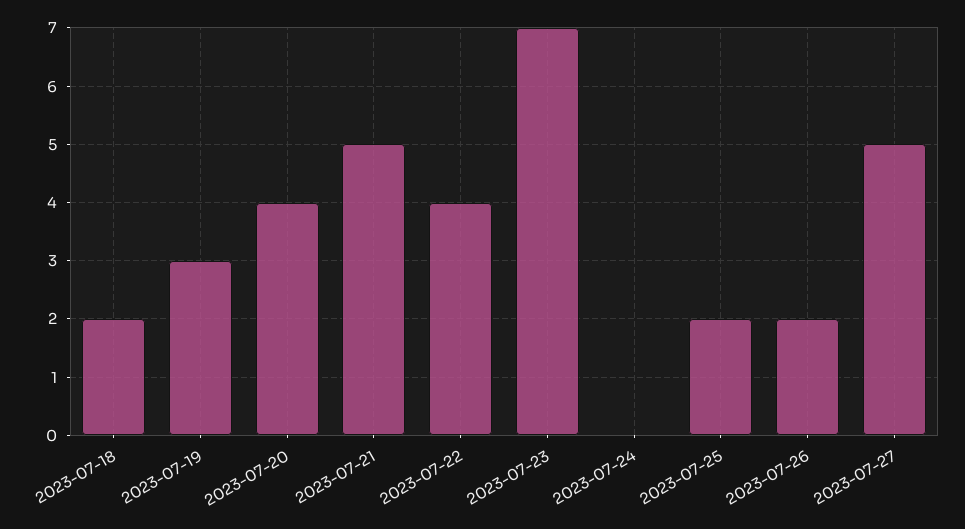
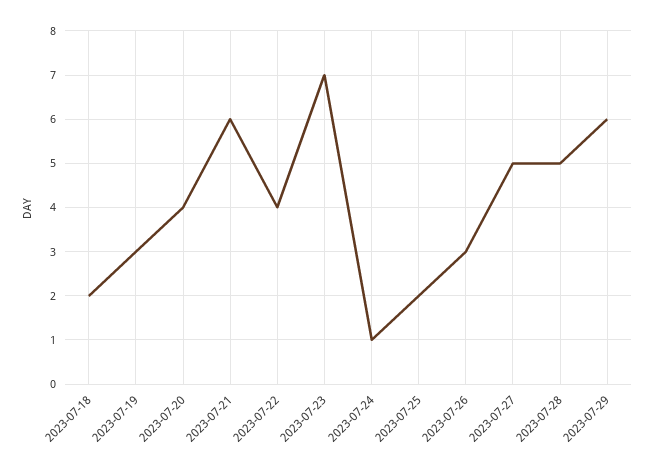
2023-07-21: 5 -> 6
2023-07-24: 0 -> 1
2023-07-26: 2 -> 3
2023-07-28: none -> 5
2023-07-29: none -> 6

